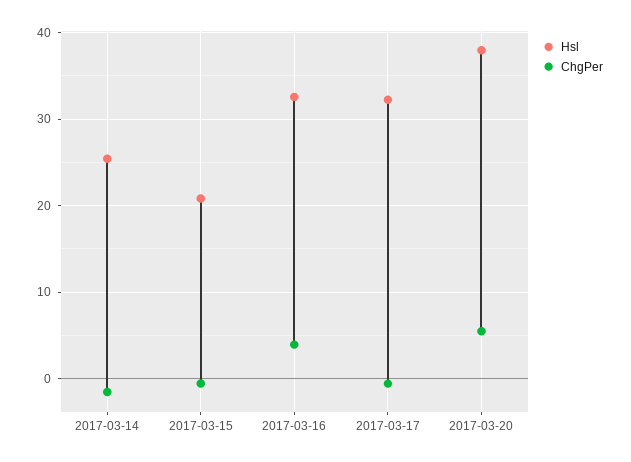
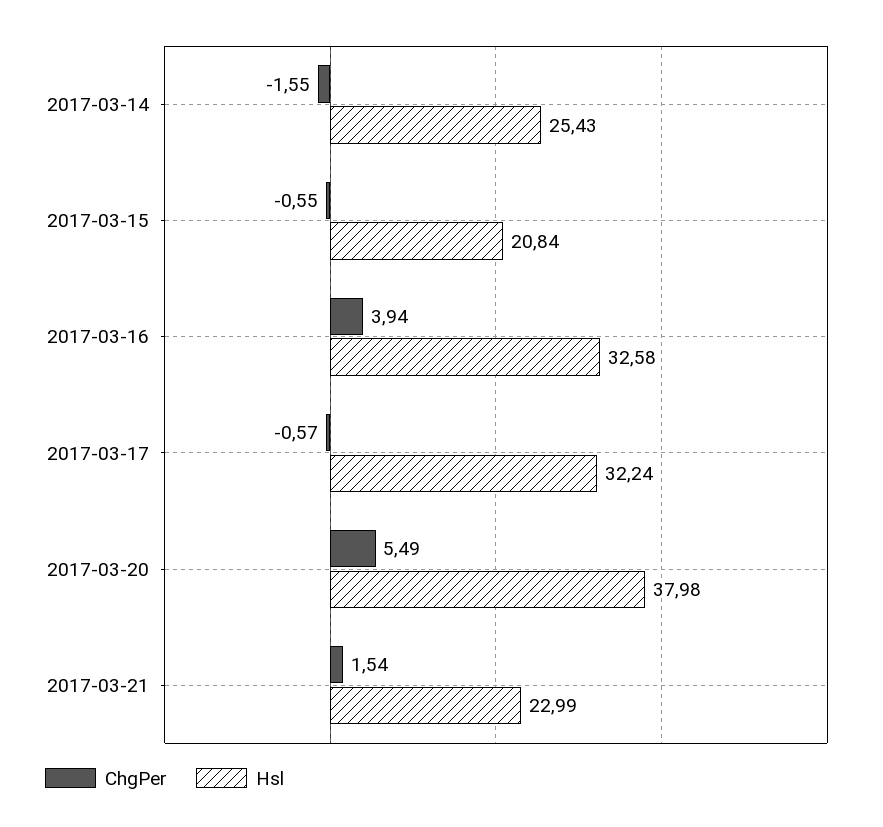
ChgPer, 2017-03-21: none -> 1.54
Hsl, 2017-03-21: none -> 22.99

